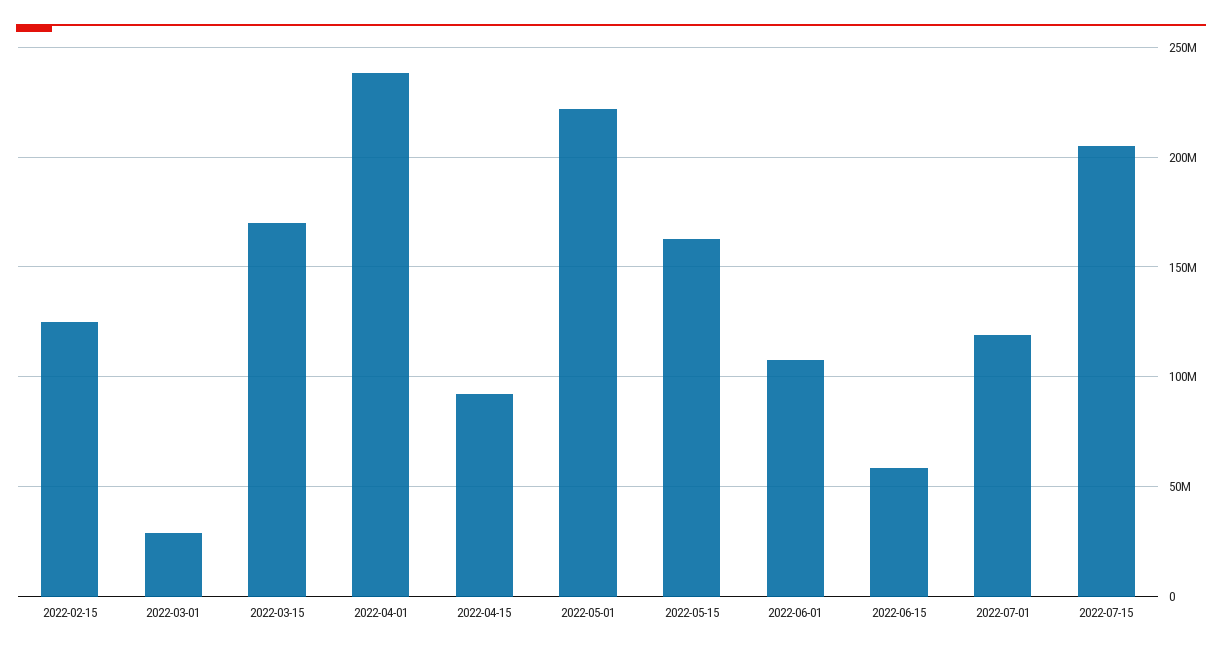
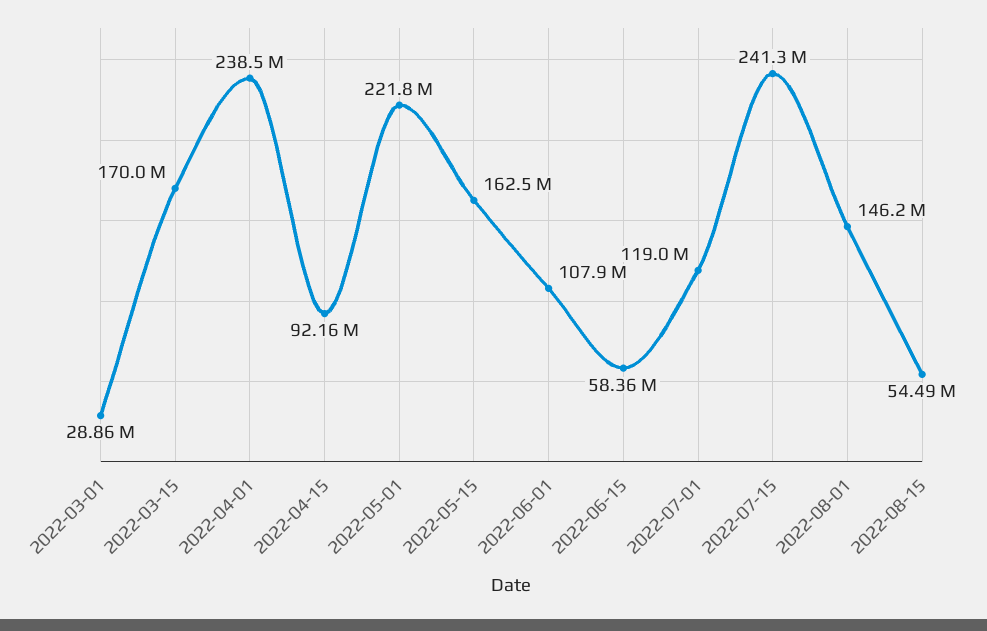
2022-02-15: 125000000 -> none
2022-07-15: 205000000 -> 241300000
2022-08-01: none -> 146200000
2022-08-15: none -> 54490000

